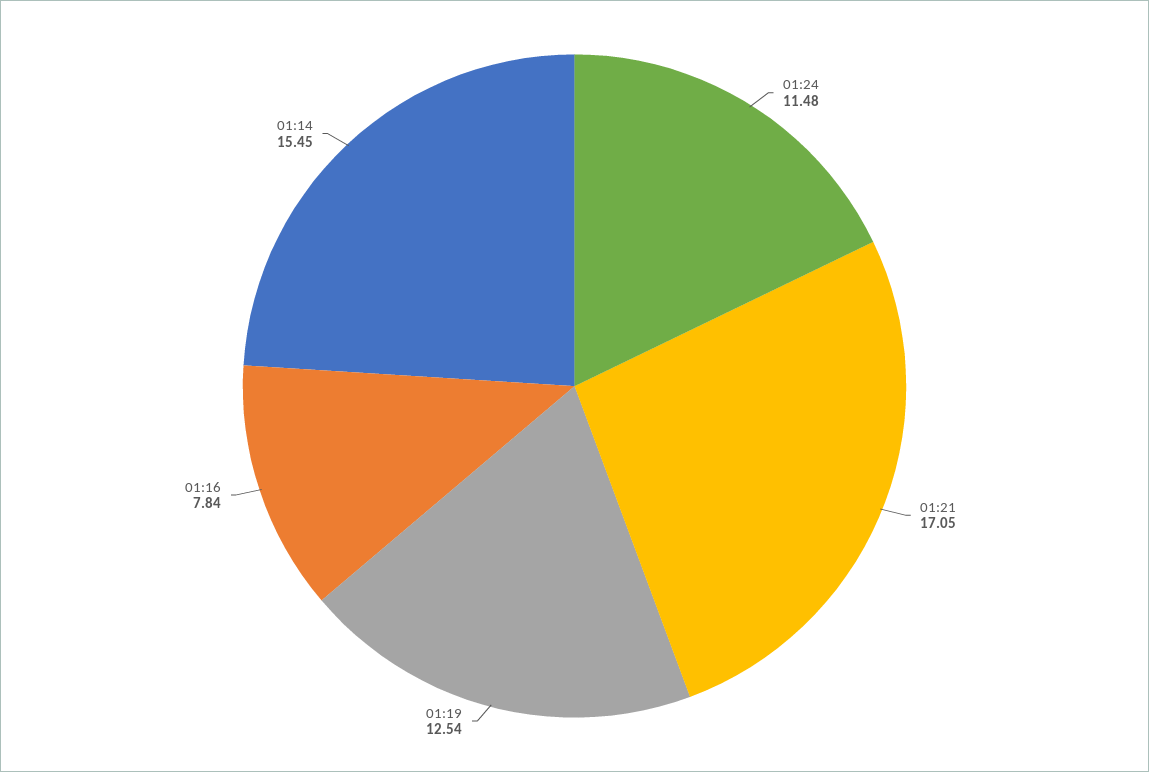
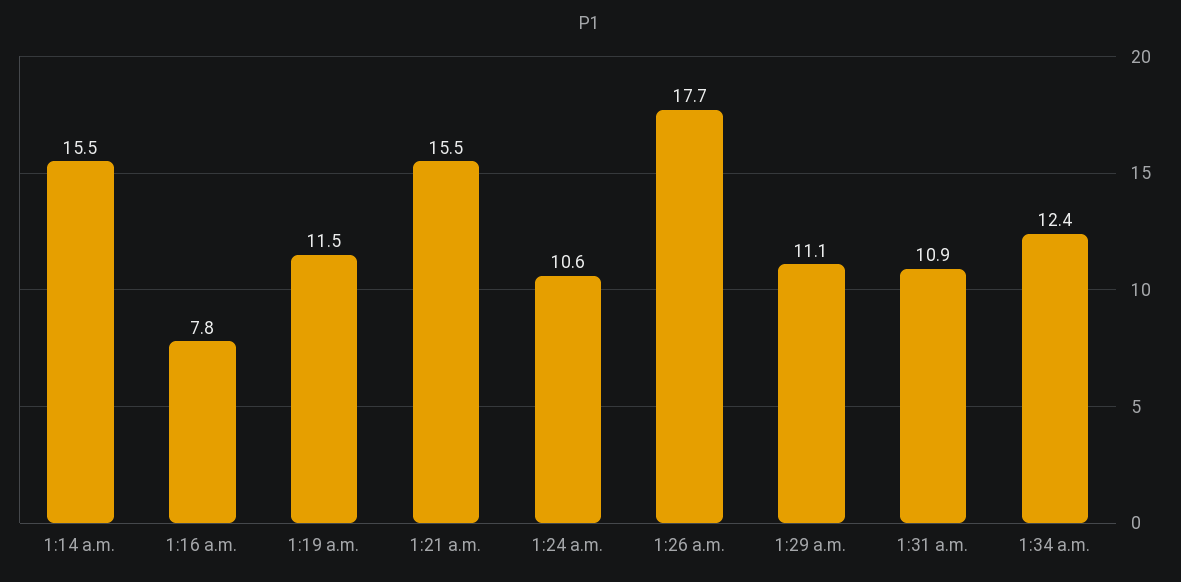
01:24: 11.48 -> 10.6
01:21: 17.05 -> 15.5
01:19: 12.54 -> 11.5
1:26 a.m.: none -> 17.7
1:29 a.m.: none -> 11.1
1:31 a.m.: none -> 10.9
1:34 a.m.: none -> 12.4

